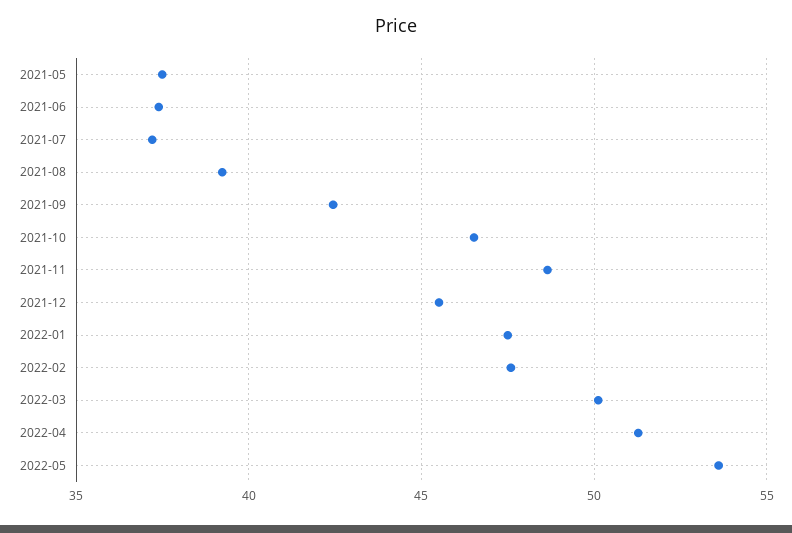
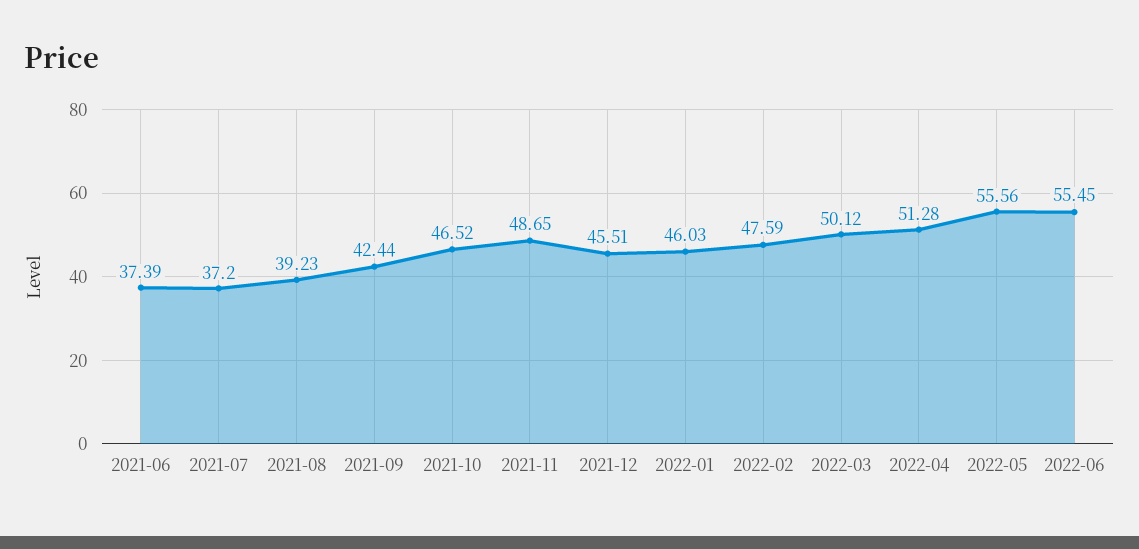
2021-05: 37.5 -> none
2022-01: 47.5 -> 46.03
2022-05: 53.5 -> 55.56
2022-06: none -> 55.45

